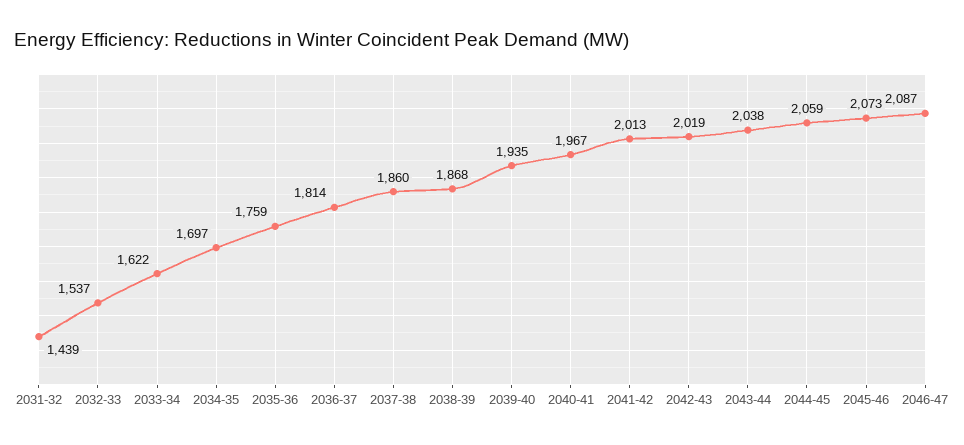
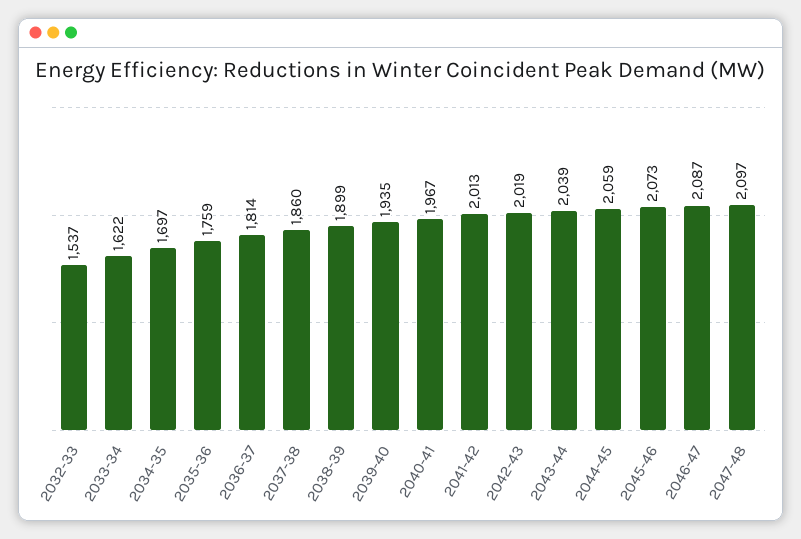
2031-32: 1439 -> none
2038-39: 1868 -> 1899
2043-44: 2038 -> 2039
2047-48: none -> 2097

